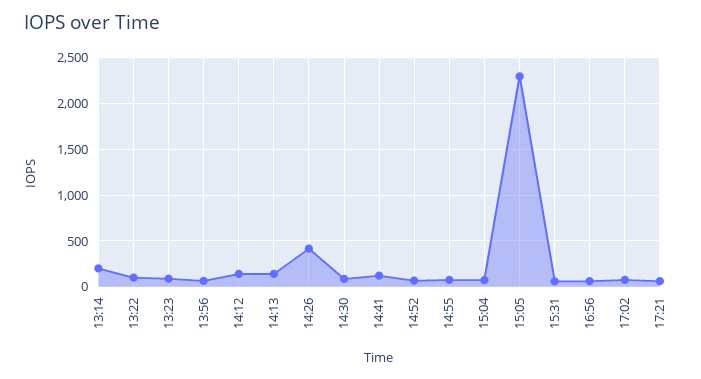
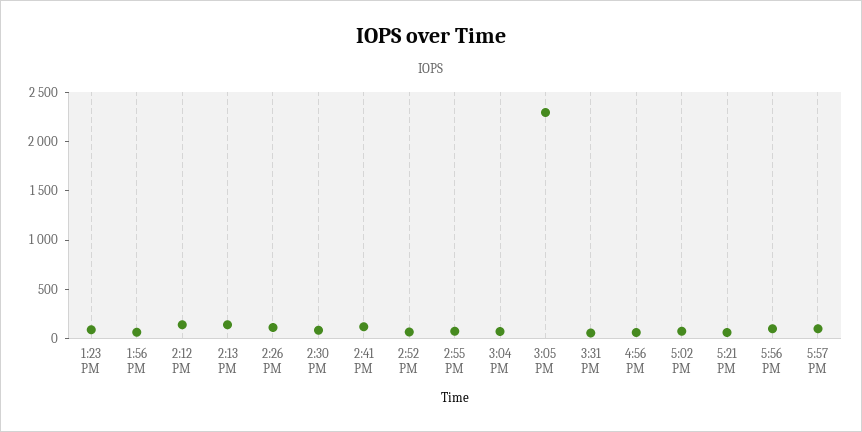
13:14: 200 -> none
13:22: 100 -> none
14:26: 400 -> 100
5:56 PM: none -> 100
5:57 PM: none -> 100

